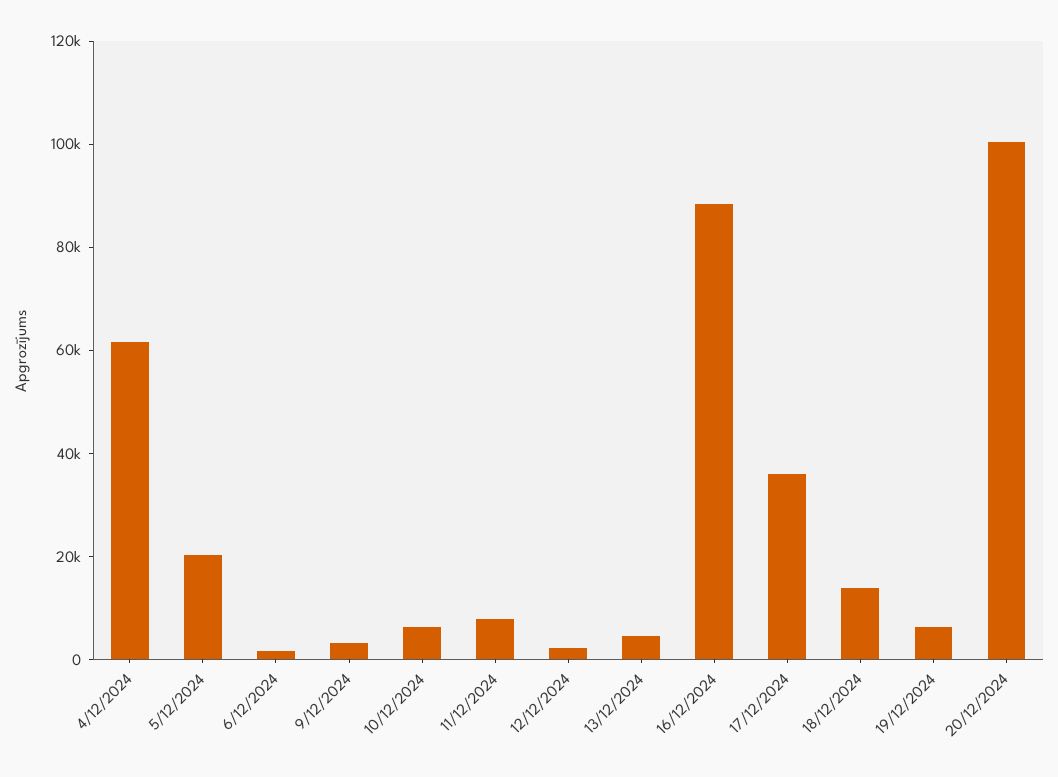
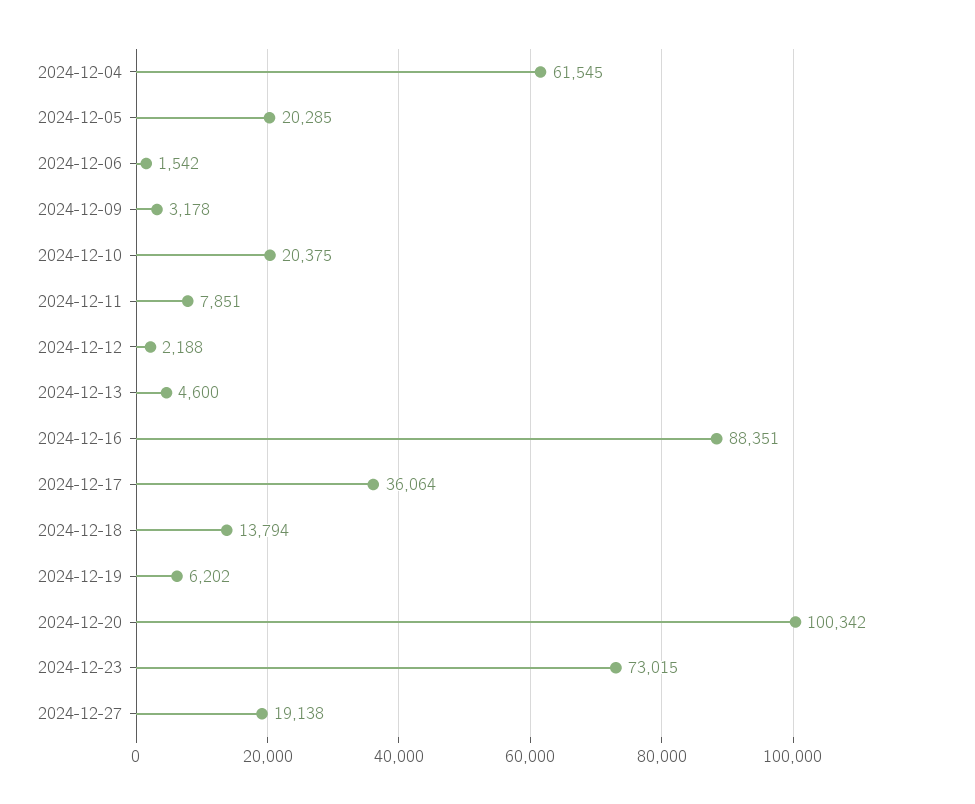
10/12/2024: 5000 -> 20375
2024-12-23: none -> 73015
2024-12-27: none -> 19138

